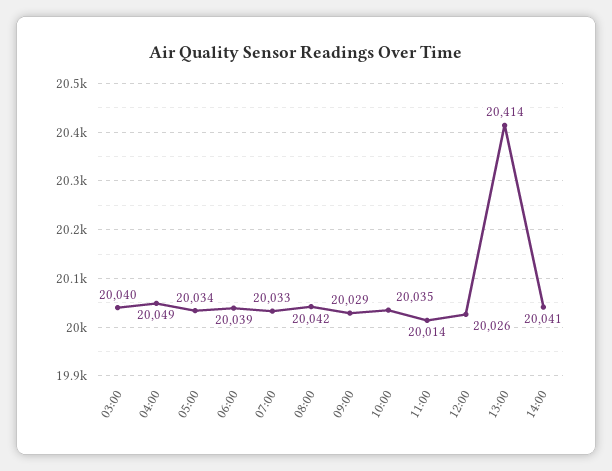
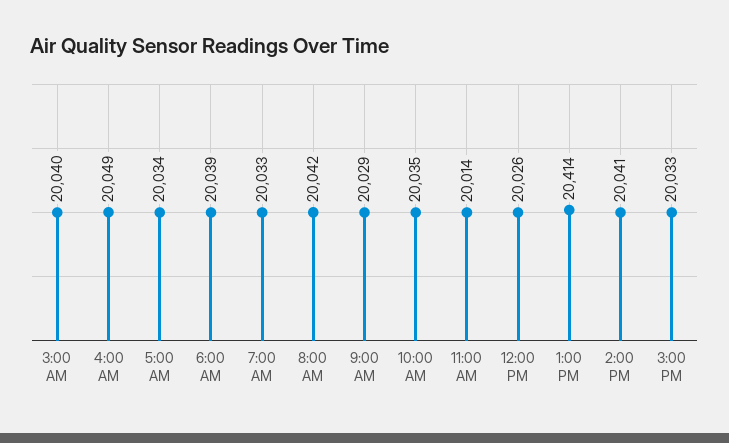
3:00 PM: none -> 20033

